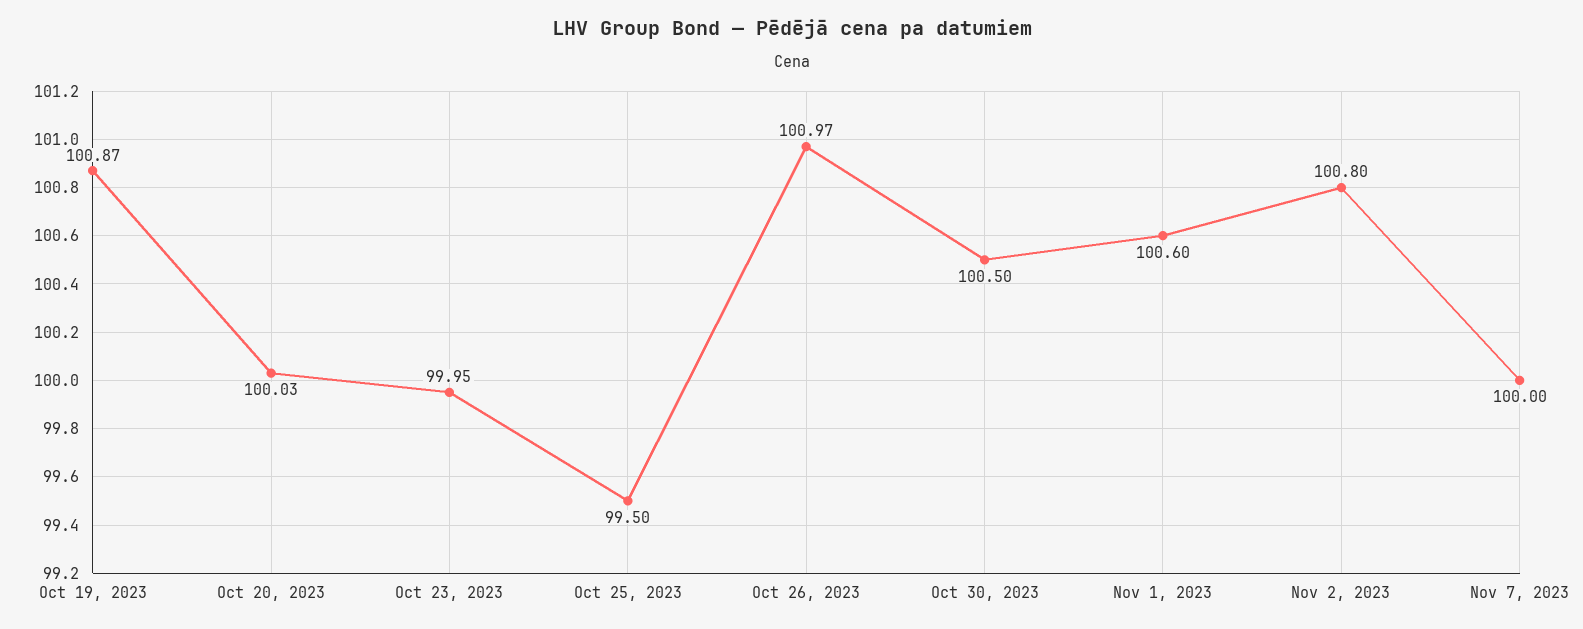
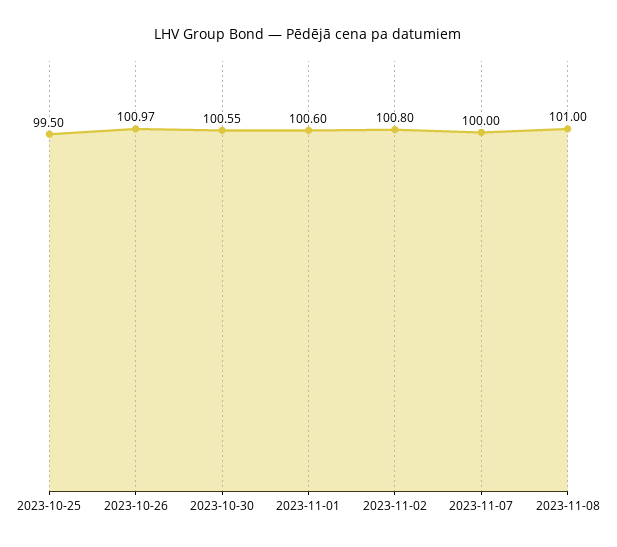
Oct 19, 2023: 100.87 -> none
Oct 20, 2023: 100.03 -> none
Oct 23, 2023: 99.95 -> none
Oct 30, 2023: 100.5 -> 100.55
2023-11-08: none -> 101

